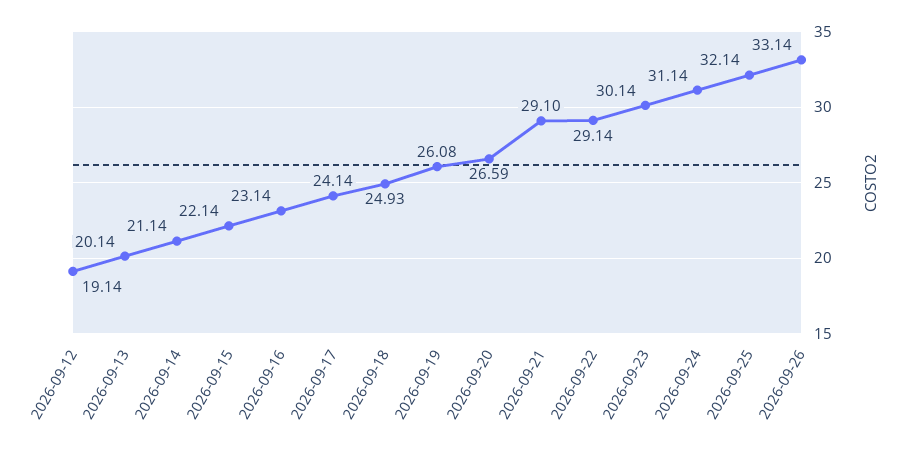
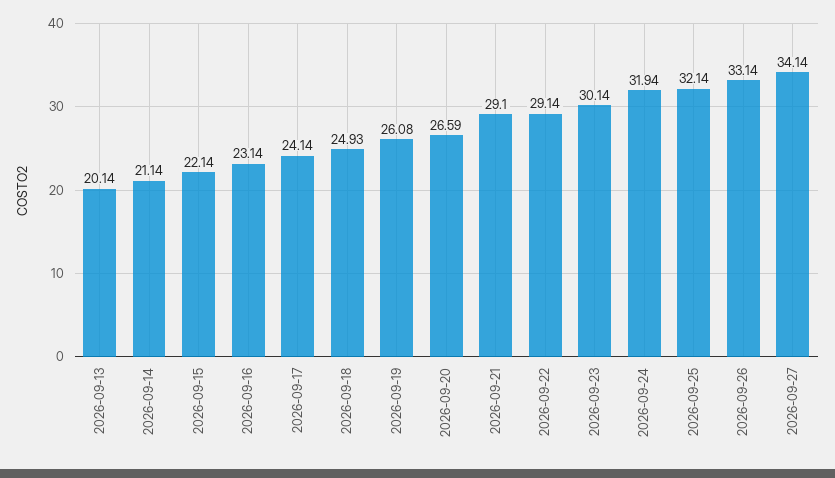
2026-09-12: 19.14 -> none
2026-09-24: 31.14 -> 31.94
2026-09-27: none -> 34.14

